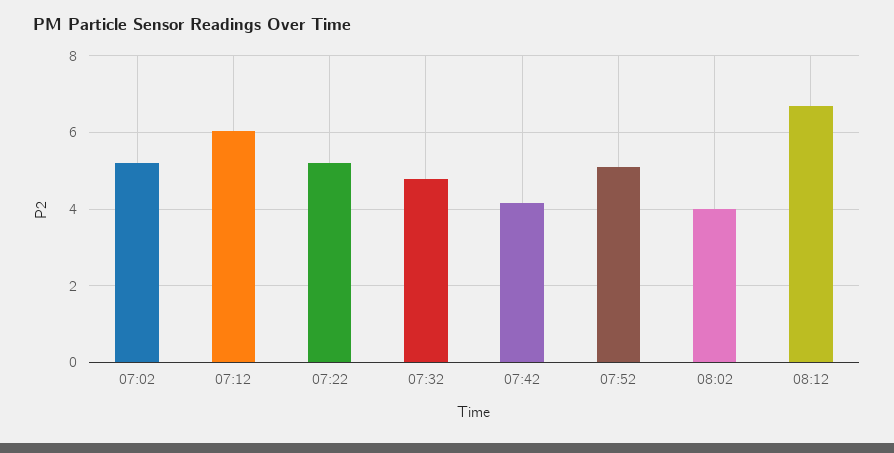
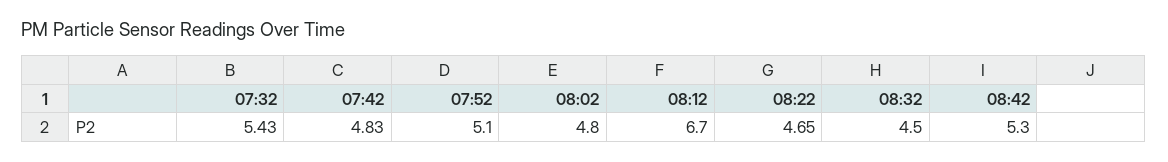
07:02: 5.2 -> none
07:12: 6 -> none
07:22: 5.2 -> none
07:32: 4.8 -> 5.43
07:42: 4.2 -> 4.83
08:02: 4 -> 4.8
08:22: none -> 4.65
08:32: none -> 4.5
08:42: none -> 5.3

